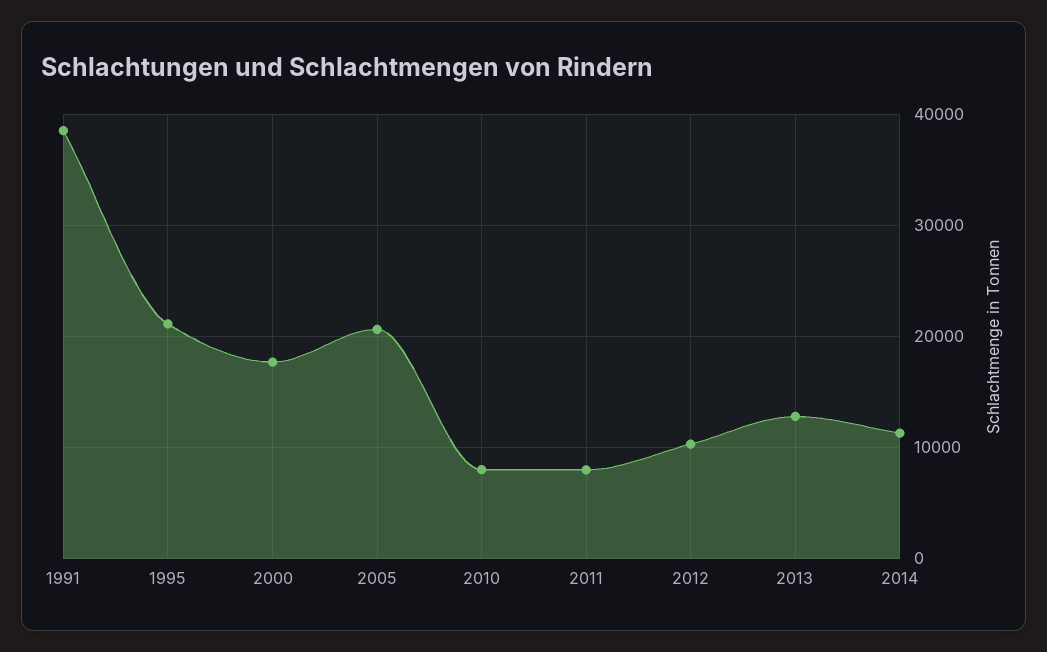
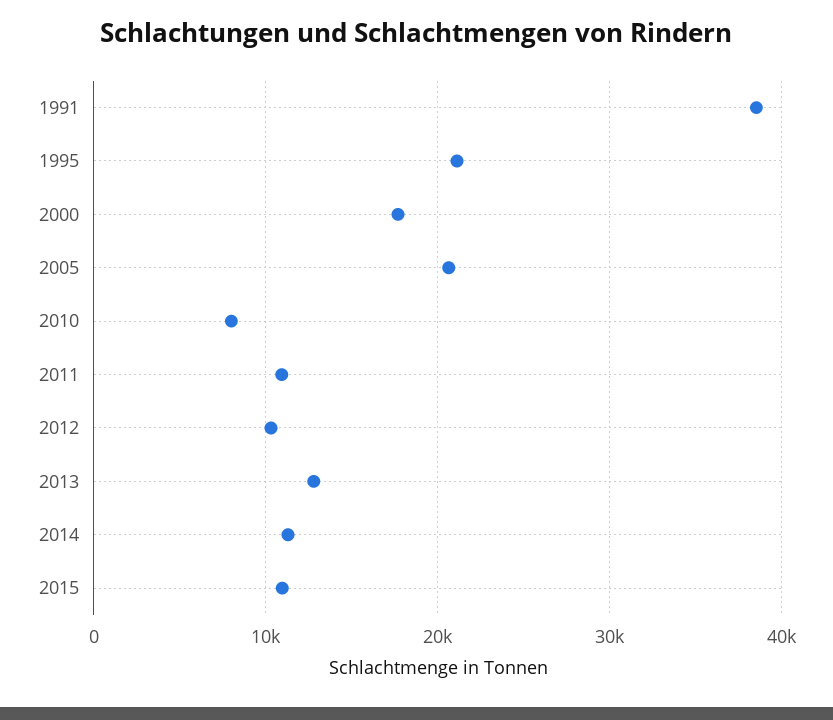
2011: 8000 -> 11000
2015: none -> 11000

